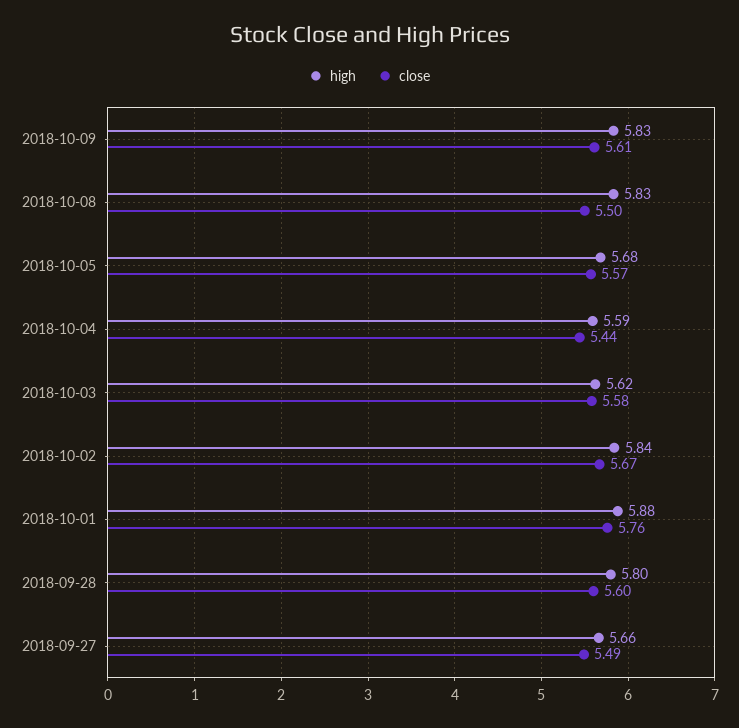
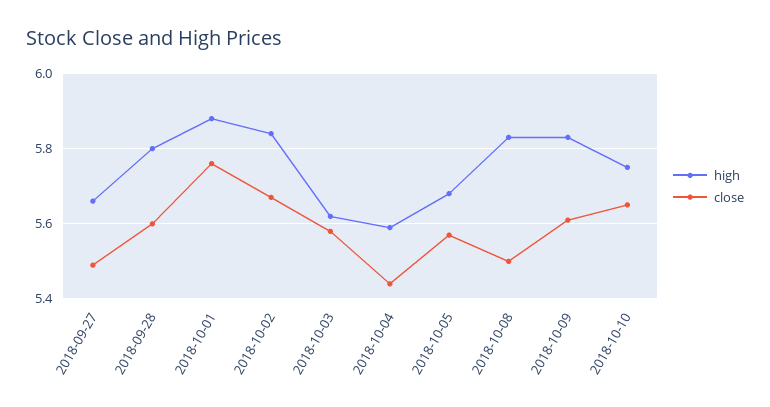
high, 2018-10-10: none -> 5.75
close, 2018-10-10: none -> 5.65

